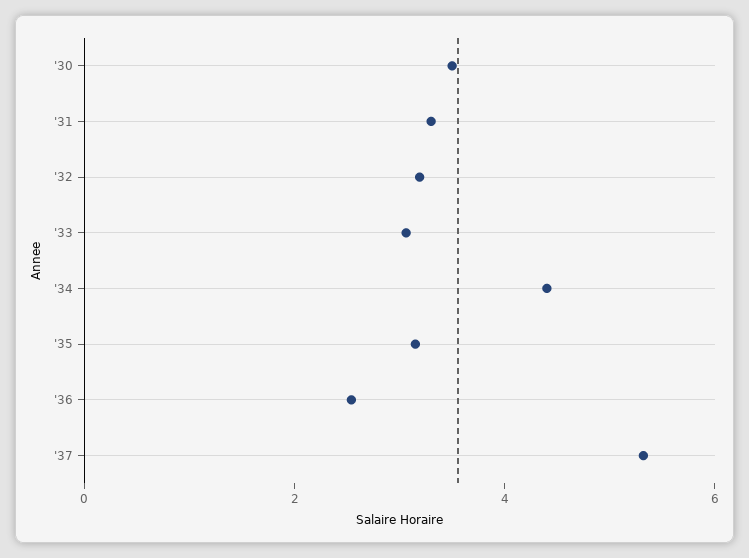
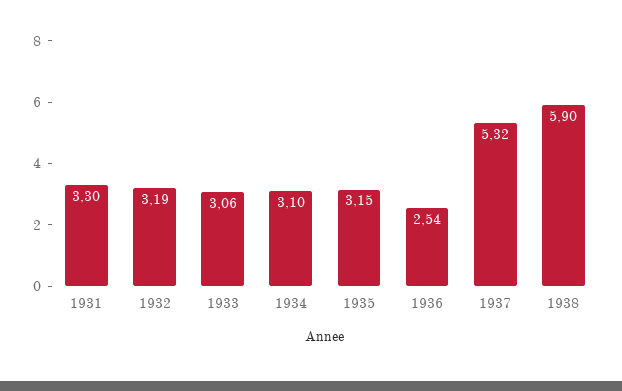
'30: 3.5 -> none
'34: 4.5 -> 3.1
1938: none -> 5.9

